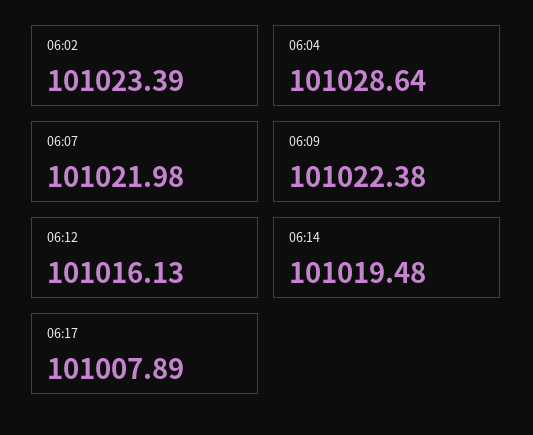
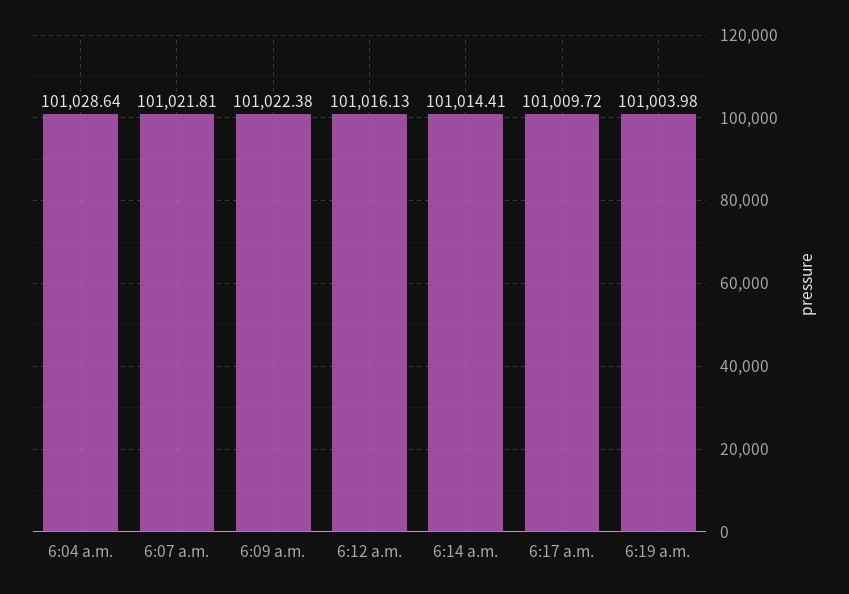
06:02: 101023.39 -> none
06:07: 101021.98 -> 101021.81
06:14: 101019.48 -> 101014.41
06:17: 101007.89 -> 101009.72
6:19 a.m.: none -> 101003.98

